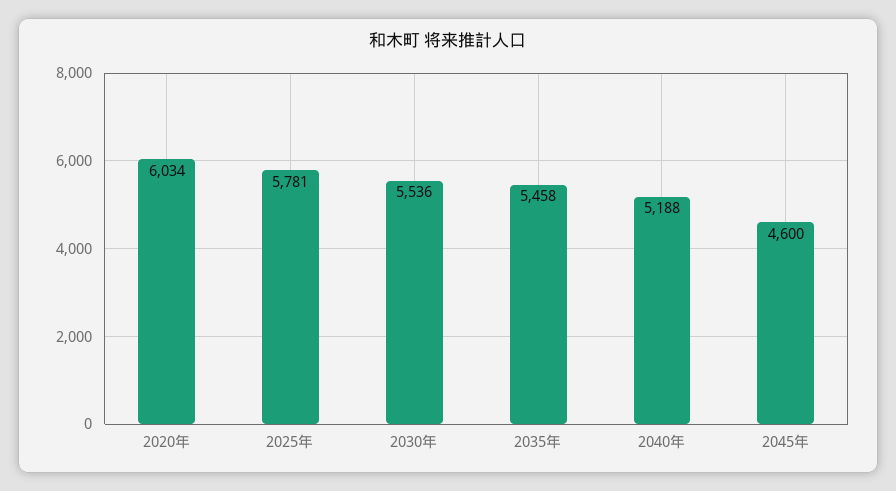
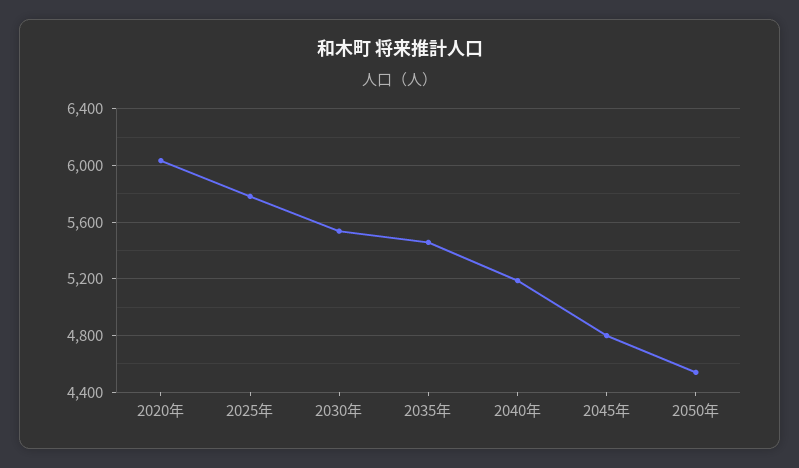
2045年: 4600 -> 4800
2050年: none -> 4550

